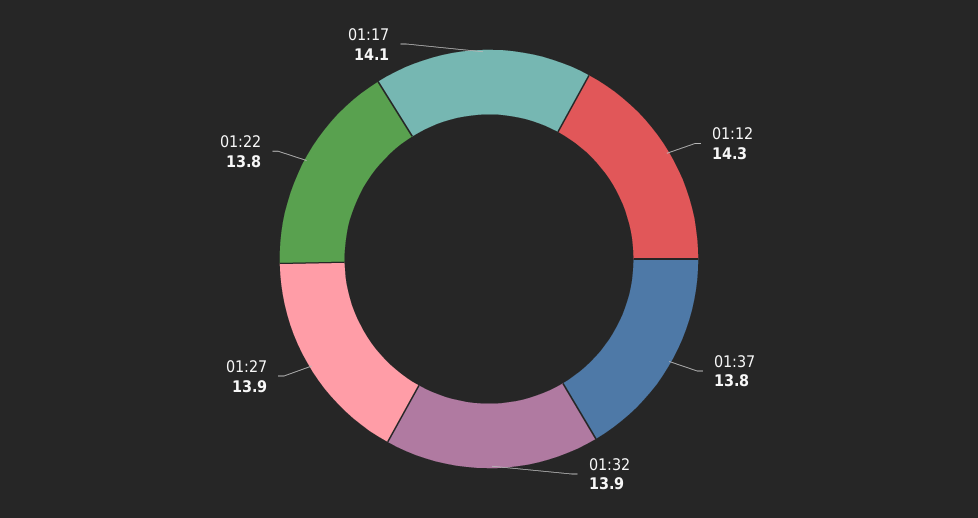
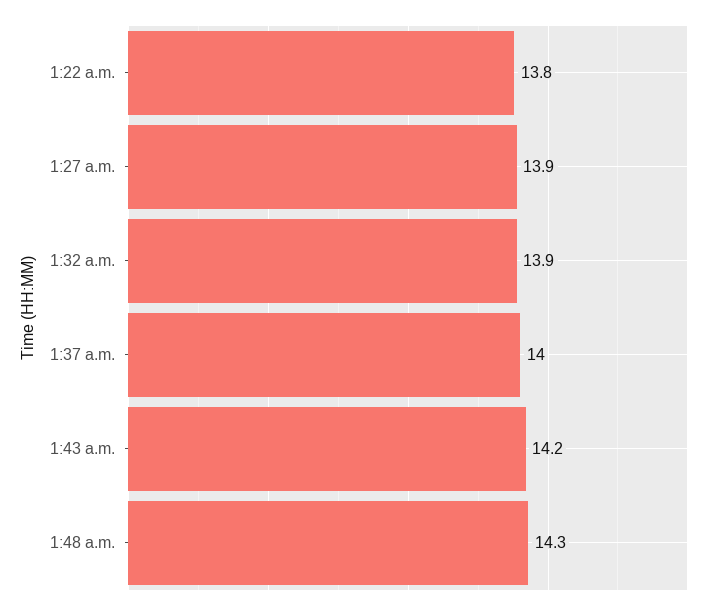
01:12: 14.3 -> none
01:37: 13.8 -> 14
01:17: 14.1 -> none
1:43 a.m.: none -> 14.2
1:48 a.m.: none -> 14.3

